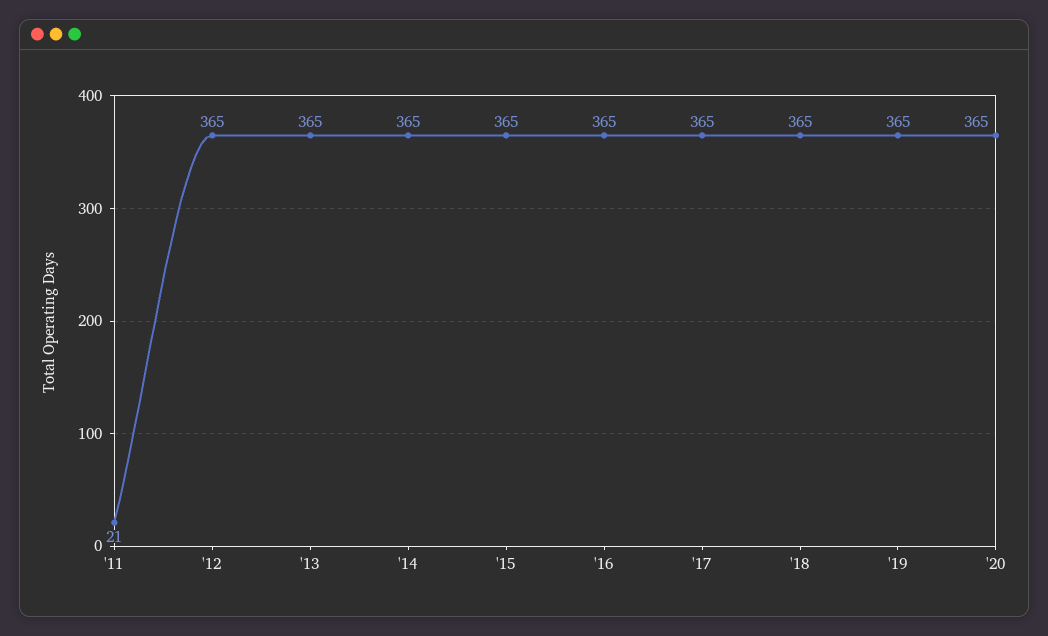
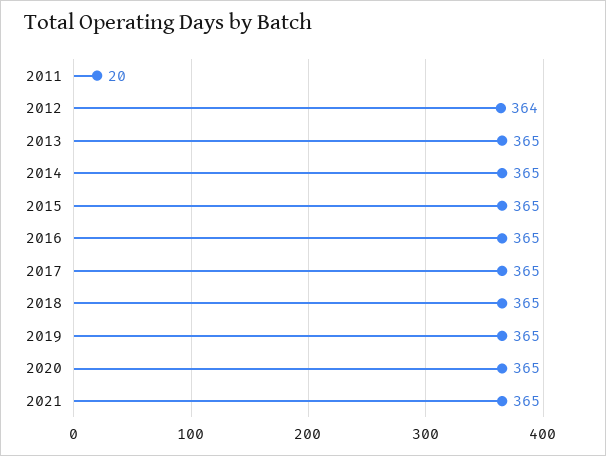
'11: 21 -> 20
'12: 365 -> 364
2021: none -> 365

